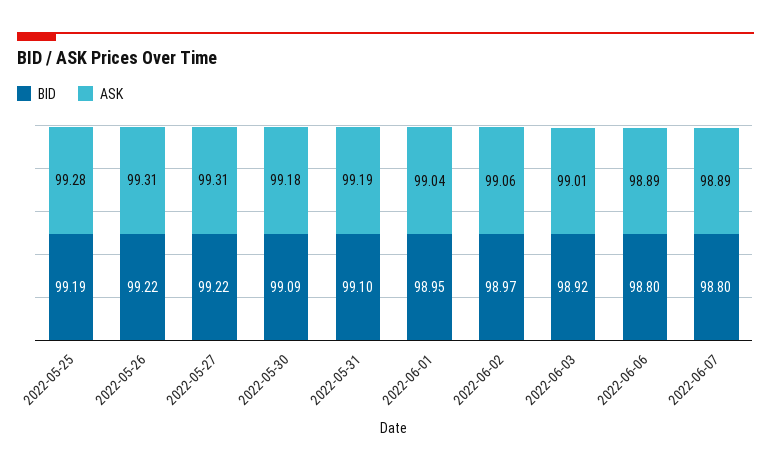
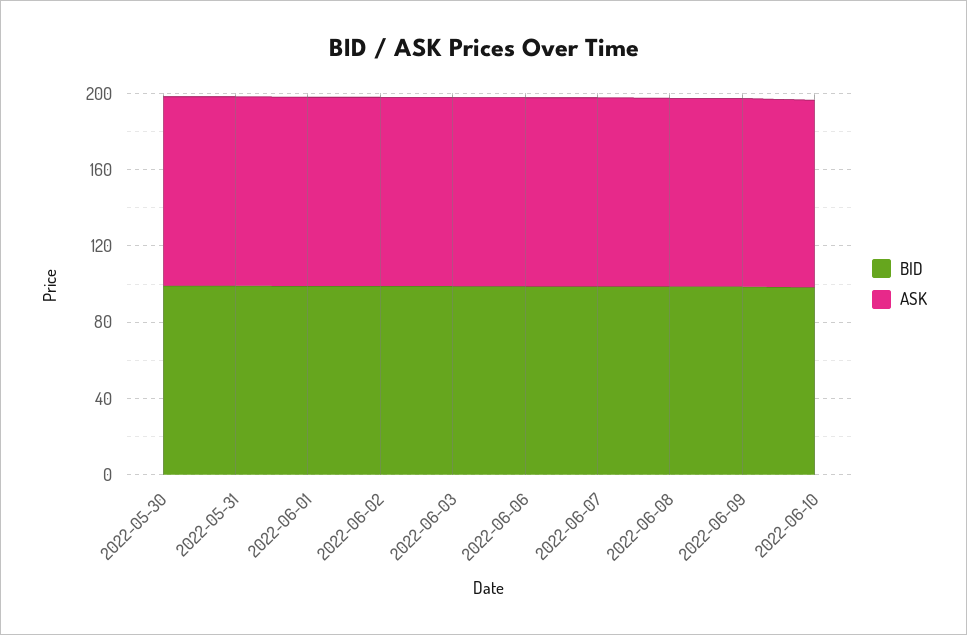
BID, 2022-05-25: 99.19 -> none
ASK, 2022-05-25: 99.28 -> none
BID, 2022-05-26: 99.22 -> none
ASK, 2022-05-26: 99.31 -> none
BID, 2022-05-27: 99.22 -> none
ASK, 2022-05-27: 99.31 -> none
BID, 2022-06-08: none -> 100
ASK, 2022-06-08: none -> 100
BID, 2022-06-09: none -> 100
ASK, 2022-06-09: none -> 100
BID, 2022-06-10: none -> 100
ASK, 2022-06-10: none -> 100

